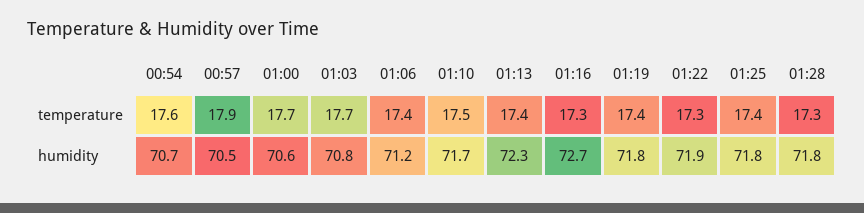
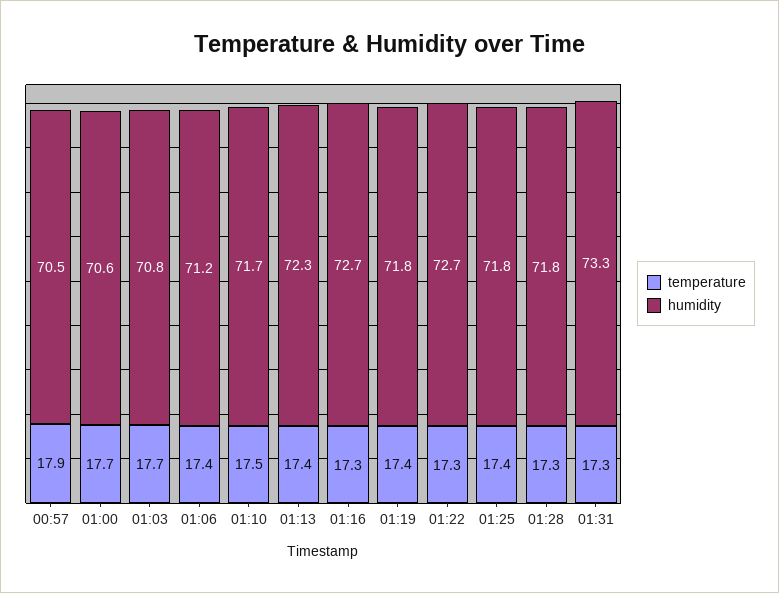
temperature, 00:54: 17.6 -> none
humidity, 00:54: 70.7 -> none
humidity, 01:22: 71.9 -> 72.7
temperature, 01:31: none -> 17.3
humidity, 01:31: none -> 73.3

